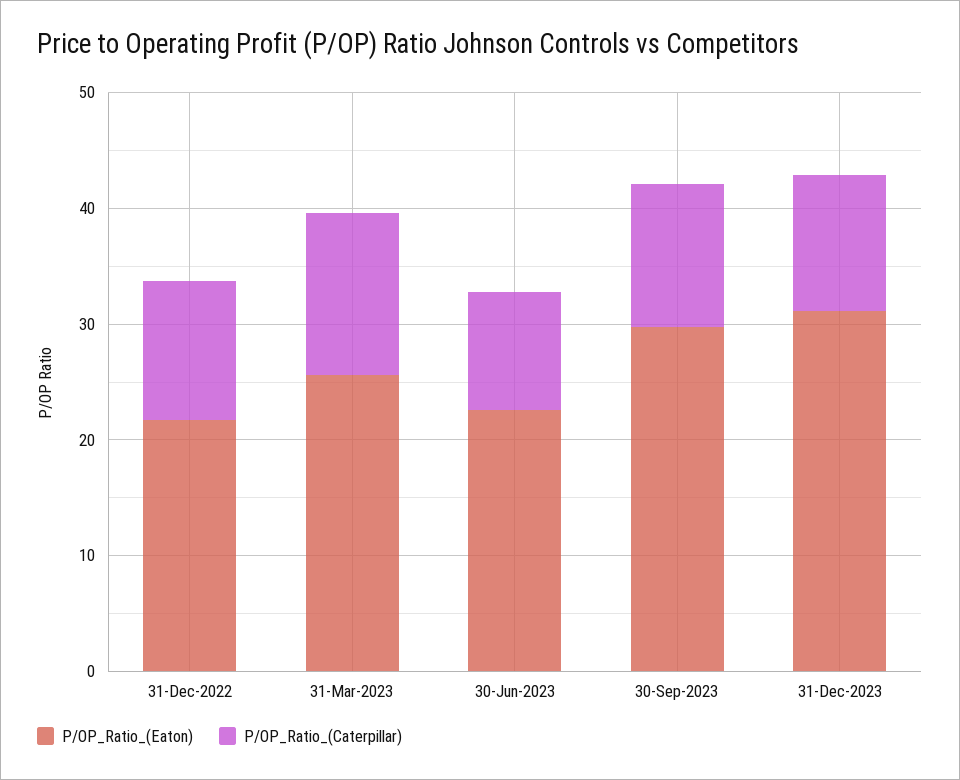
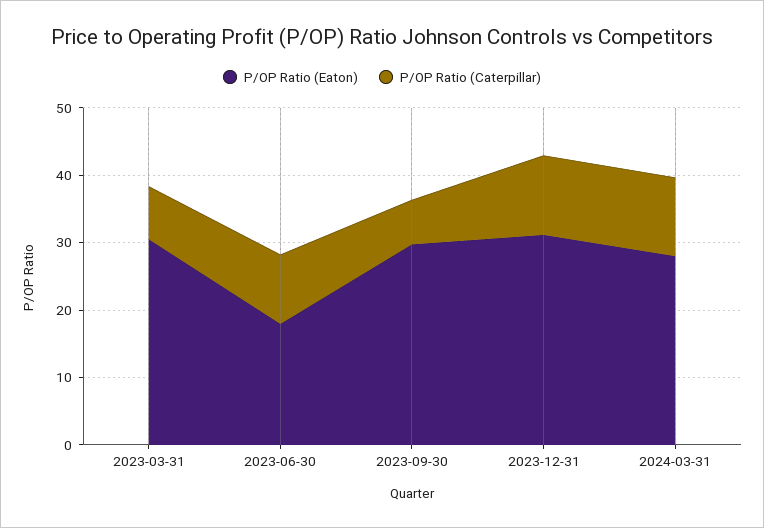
P/OP_Ratio_(Eaton), 31-Dec-2022: 22 -> none
P/OP_Ratio_(Caterpillar), 31-Dec-2022: 12 -> none
P/OP_Ratio_(Eaton), 31-Mar-2023: 26 -> 30
P/OP_Ratio_(Caterpillar), 31-Mar-2023: 14 -> 8
P/OP_Ratio_(Eaton), 30-Jun-2023: 22 -> 18
P/OP_Ratio_(Caterpillar), 30-Sep-2023: 12 -> 6
P/OP_Ratio_(Eaton), 2024-03-31: none -> 28
P/OP_Ratio_(Caterpillar), 2024-03-31: none -> 12

